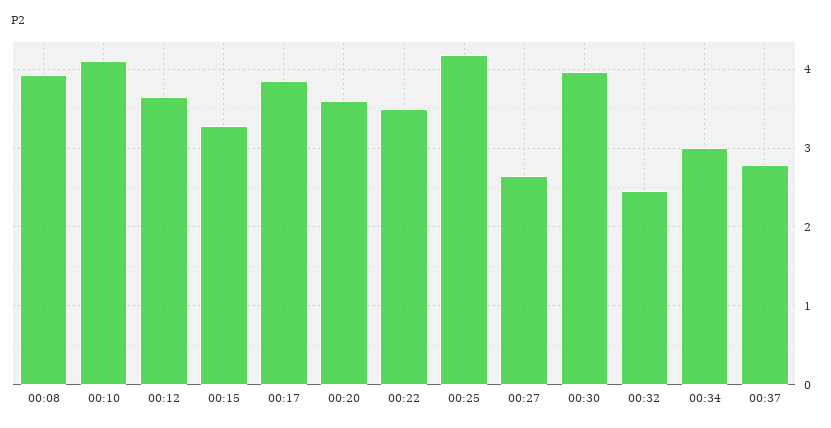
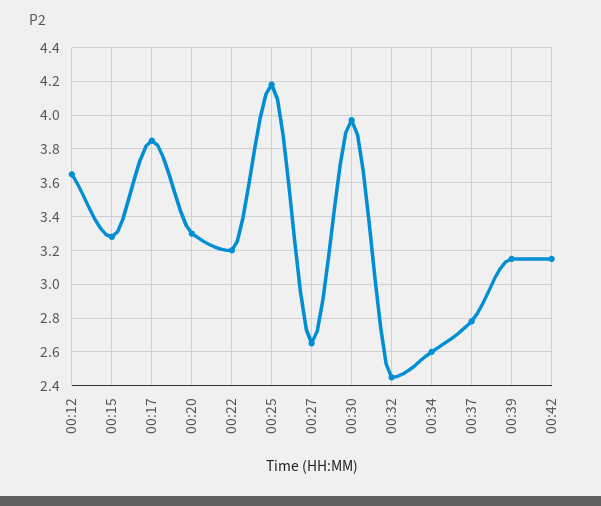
00:08: 3.9 -> none
00:10: 4.1 -> none
00:20: 3.6 -> 3.3
00:22: 3.5 -> 3.2
00:34: 3 -> 2.6
00:39: none -> 3.15
00:42: none -> 3.15

